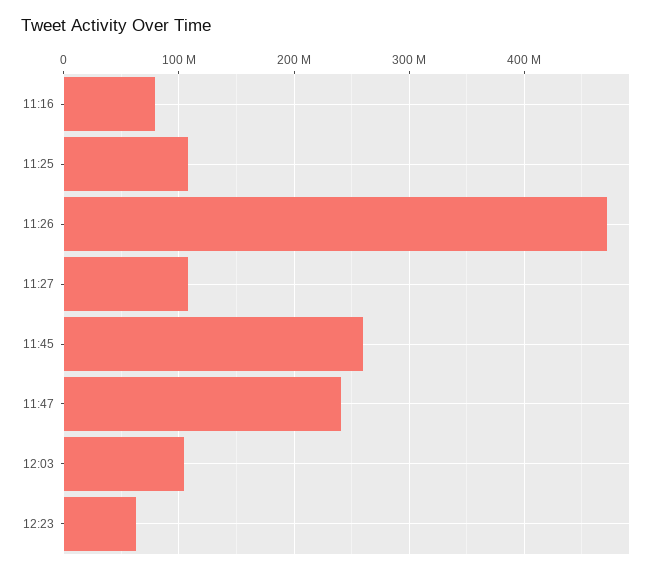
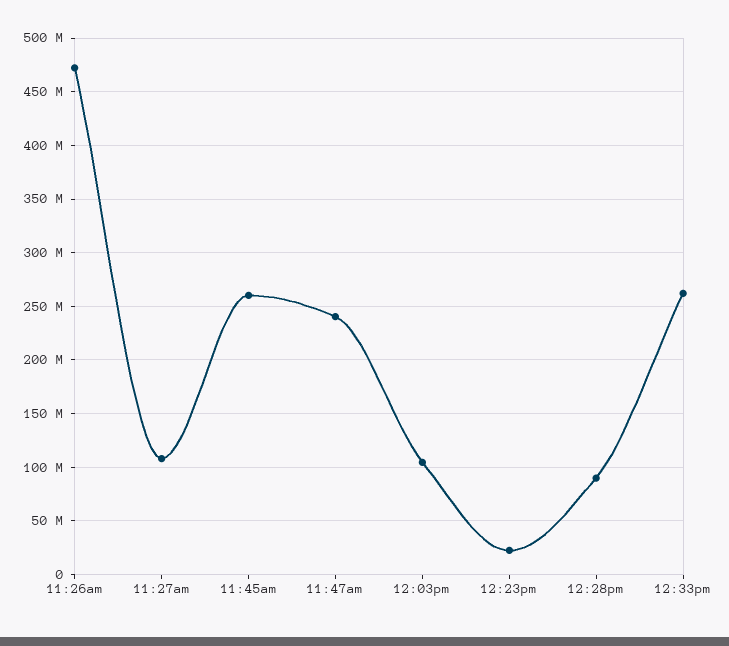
11:16: 80000000 -> none
11:25: 110000000 -> none
12:23: 60000000 -> 20000000
12:28pm: none -> 90000000
12:33pm: none -> 260000000

